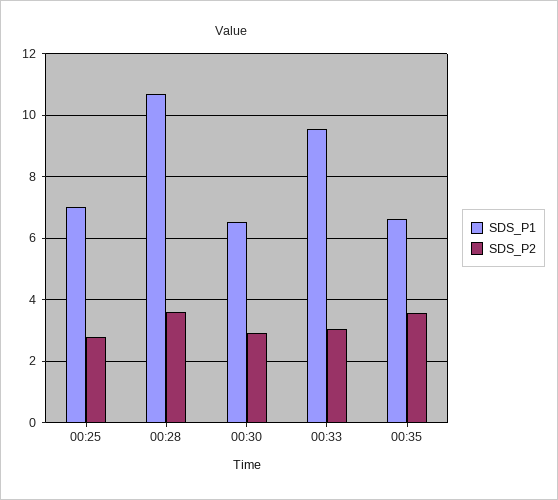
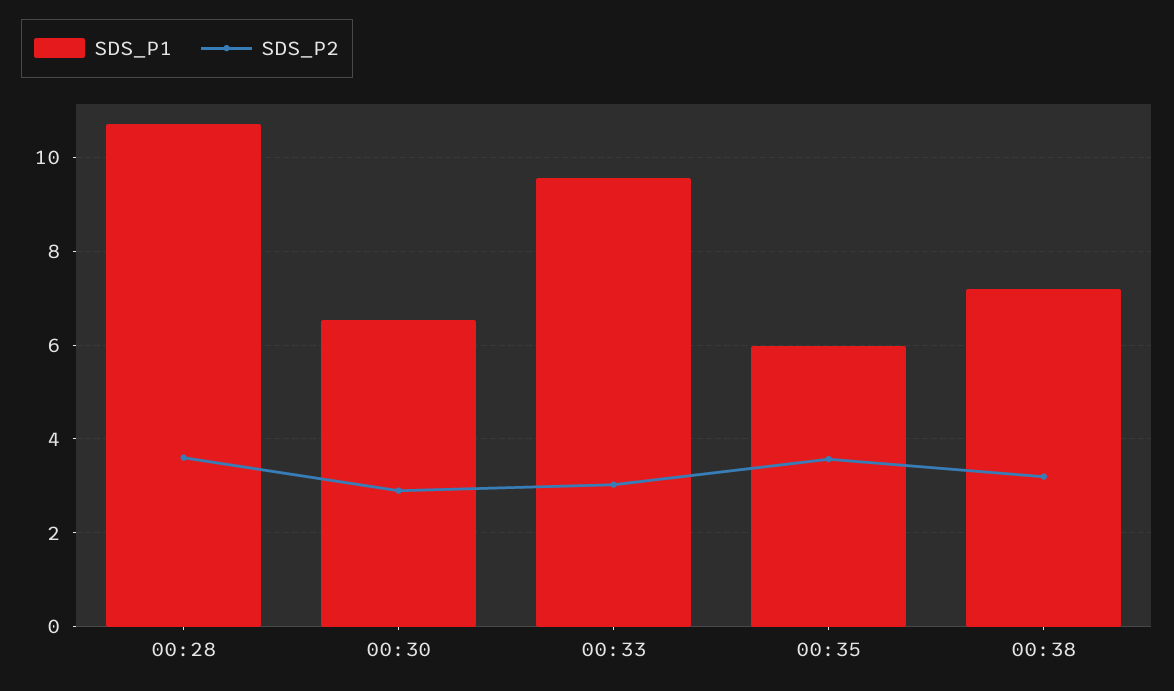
SDS_P1, 00:25: 7 -> none
SDS_P2, 00:25: 2.8 -> none
SDS_P1, 00:35: 6.6 -> 6
SDS_P1, 00:38: none -> 7.2
SDS_P2, 00:38: none -> 3.2

